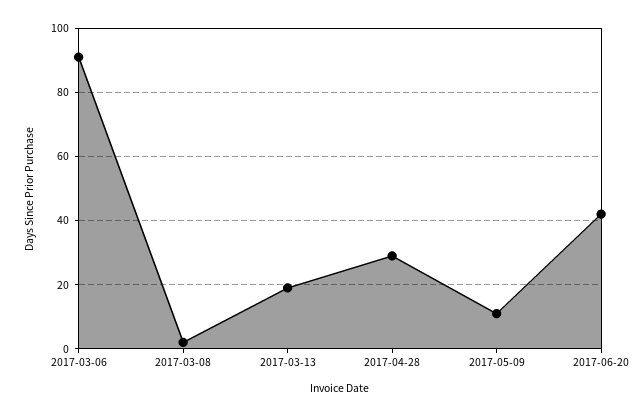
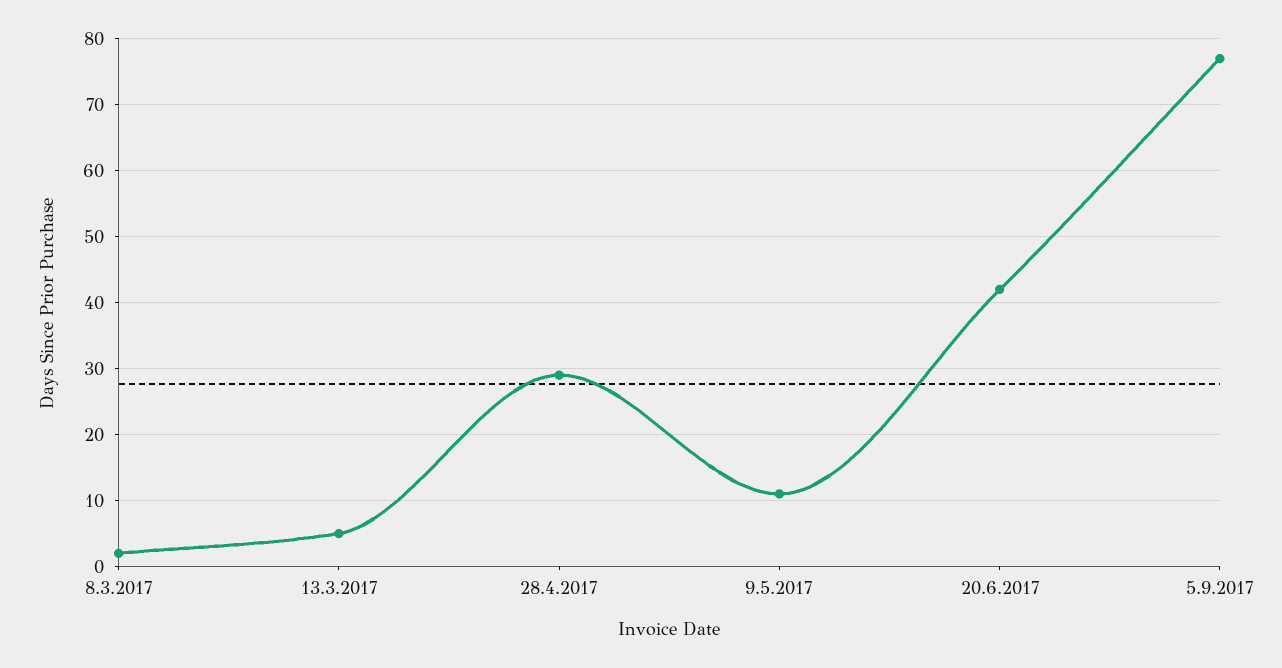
2017-03-06: 90 -> none
2017-03-13: 20 -> 5
5.9.2017: none -> 77

